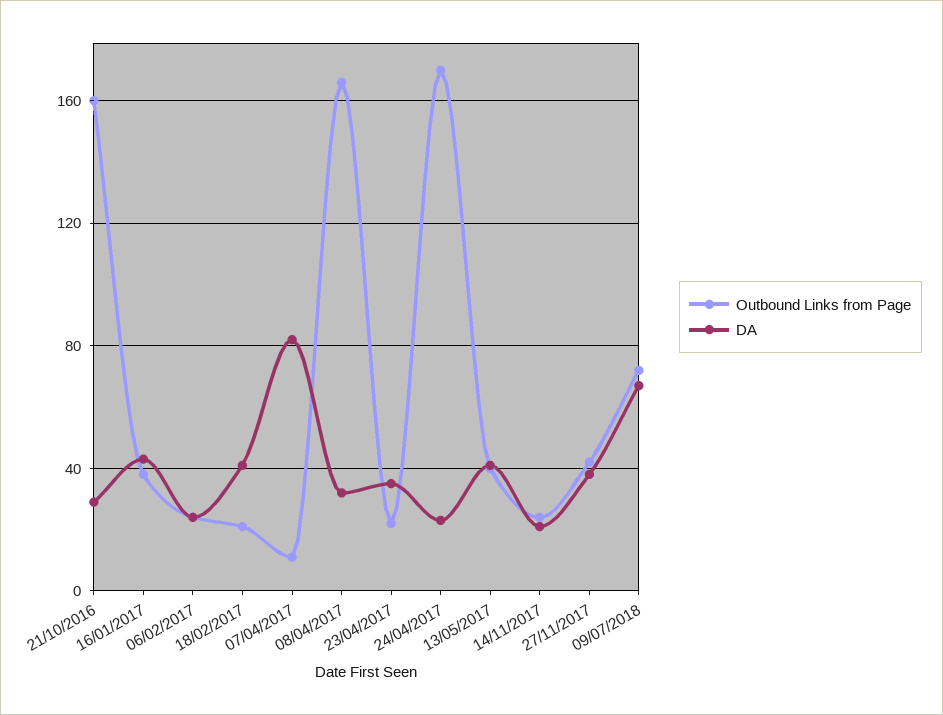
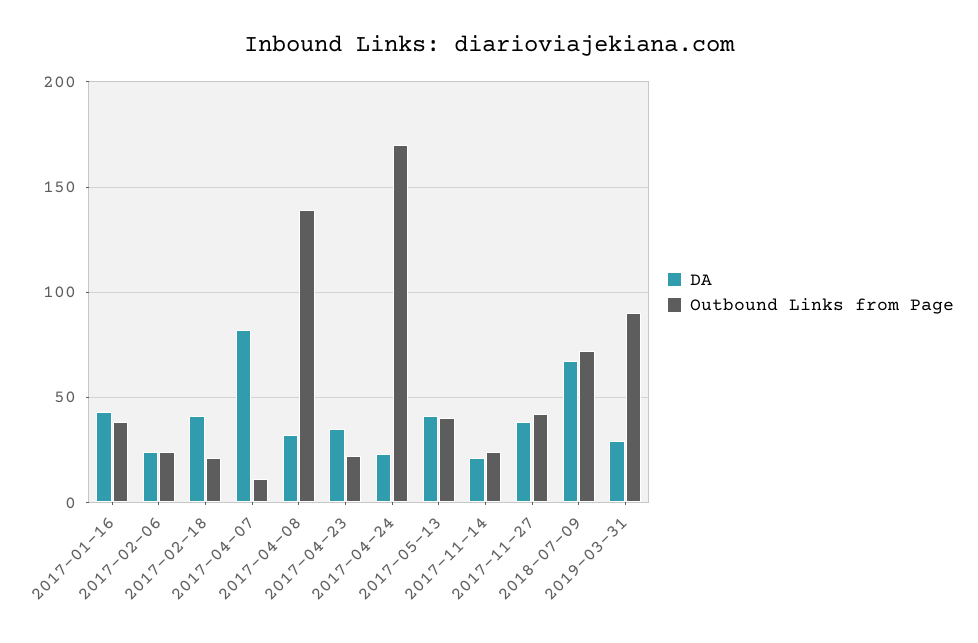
Outbound Links from Page, 21/10/2016: 160 -> none
DA, 21/10/2016: 30 -> none
Outbound Links from Page, 08/04/2017: 165 -> 140
DA, 2019-03-31: none -> 30
Outbound Links from Page, 2019-03-31: none -> 90

